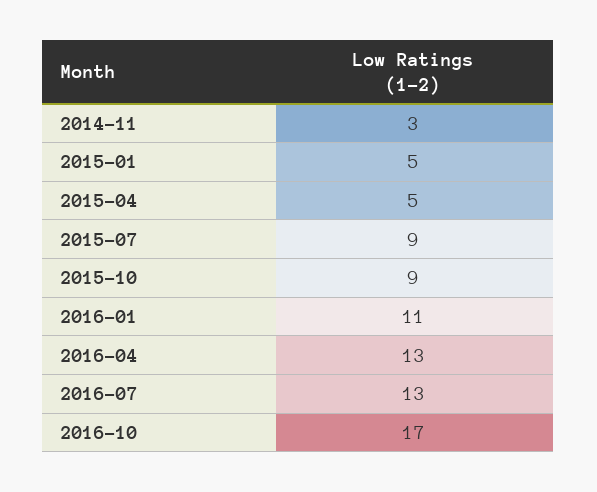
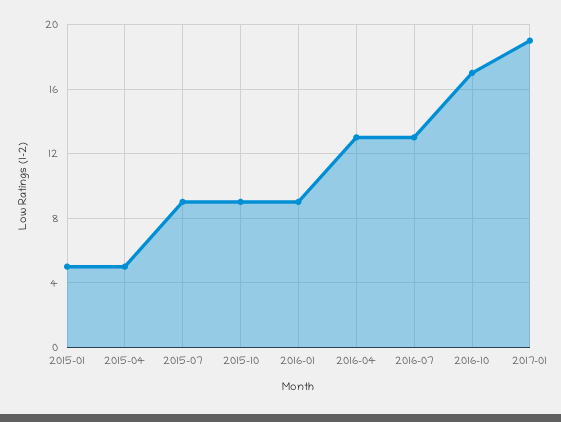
2014-11: 3 -> none
2016-01: 11 -> 9
2017-01: none -> 19

